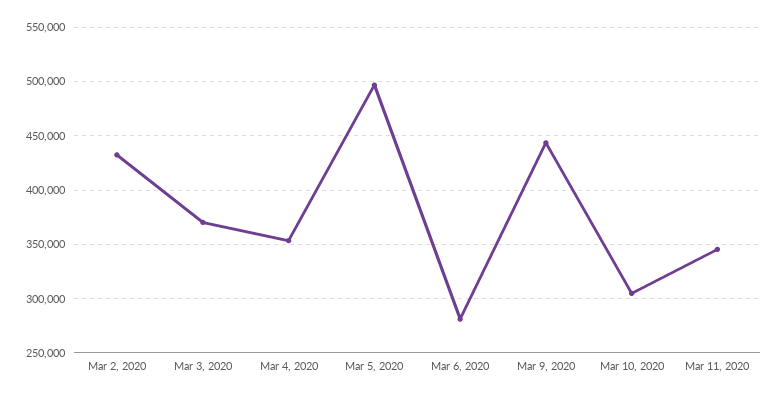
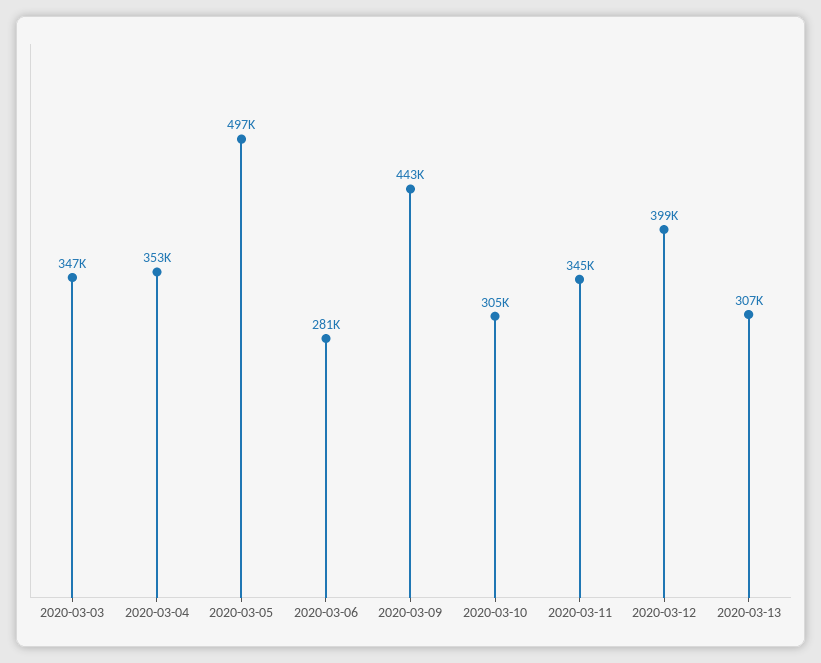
Mar 2, 2020: 430000 -> none
Mar 3, 2020: 370000 -> 347000
2020-03-12: none -> 399000
2020-03-13: none -> 307000

